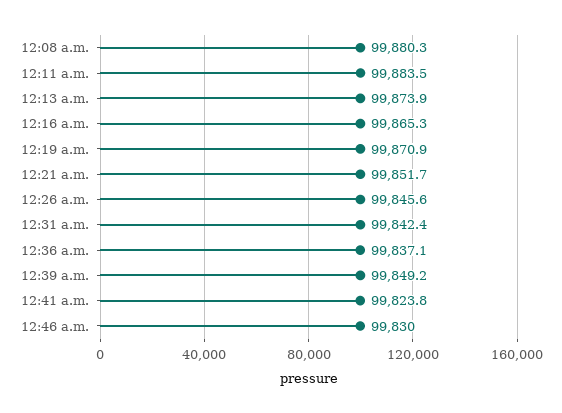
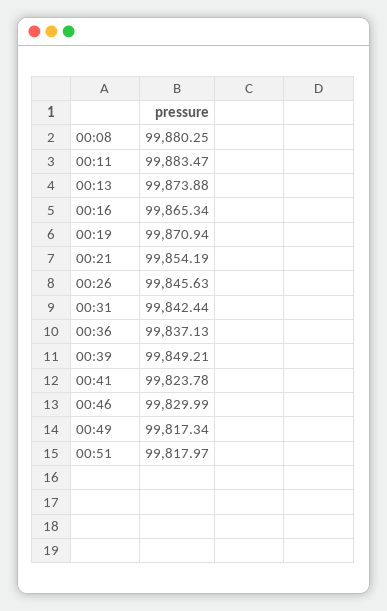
12:21 a.m.: 99851.7 -> 99854.19
00:49: none -> 99817.34
00:51: none -> 99817.97

